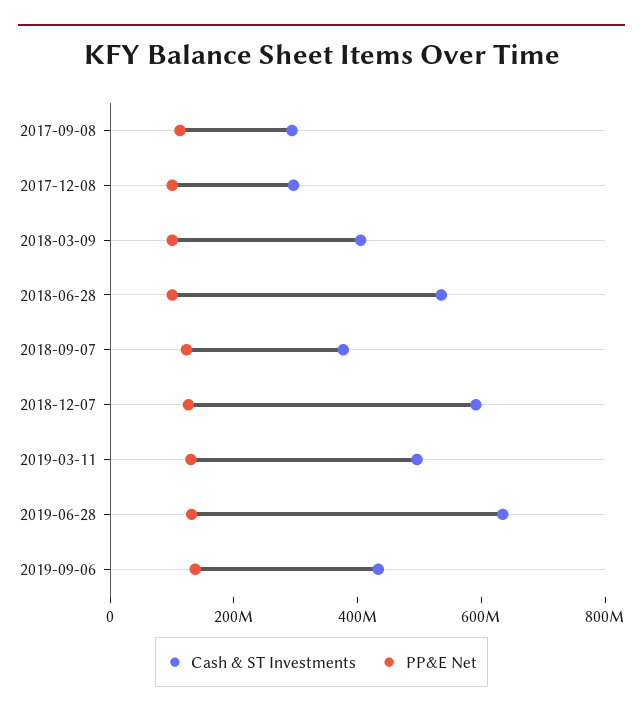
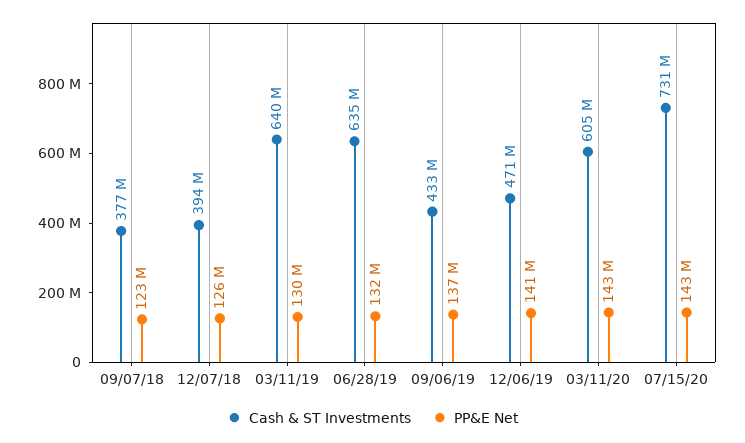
Cash & ST Investments, 2017-09-08: 300000000 -> none
PP&E Net, 2017-09-08: 100000000 -> none
Cash & ST Investments, 2017-12-08: 300000000 -> none
PP&E Net, 2017-12-08: 100000000 -> none
Cash & ST Investments, 2018-03-09: 400000000 -> none
PP&E Net, 2018-03-09: 100000000 -> none
Cash & ST Investments, 2018-06-28: 550000000 -> none
PP&E Net, 2018-06-28: 100000000 -> none
Cash & ST Investments, 2018-12-07: 600000000 -> 394000000
Cash & ST Investments, 2019-03-11: 500000000 -> 640000000
Cash & ST Investments, 12/06/19: none -> 471000000
PP&E Net, 12/06/19: none -> 141000000
Cash & ST Investments, 03/11/20: none -> 605000000
PP&E Net, 03/11/20: none -> 143000000
Cash & ST Investments, 07/15/20: none -> 731000000
PP&E Net, 07/15/20: none -> 143000000

